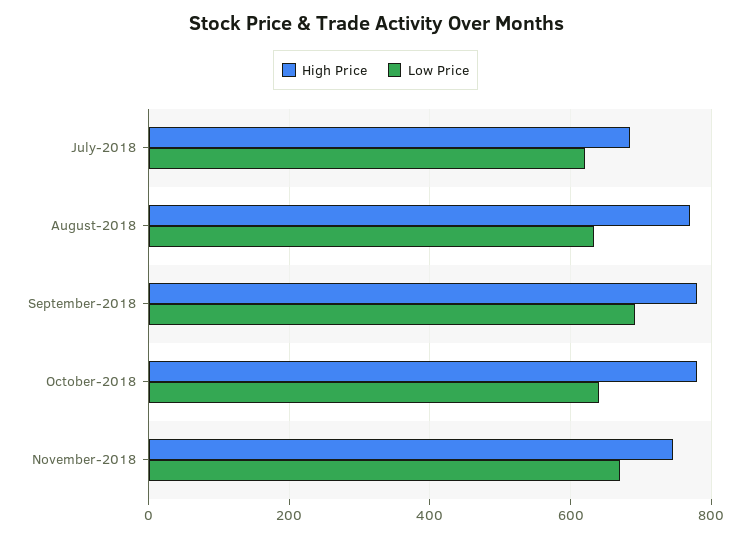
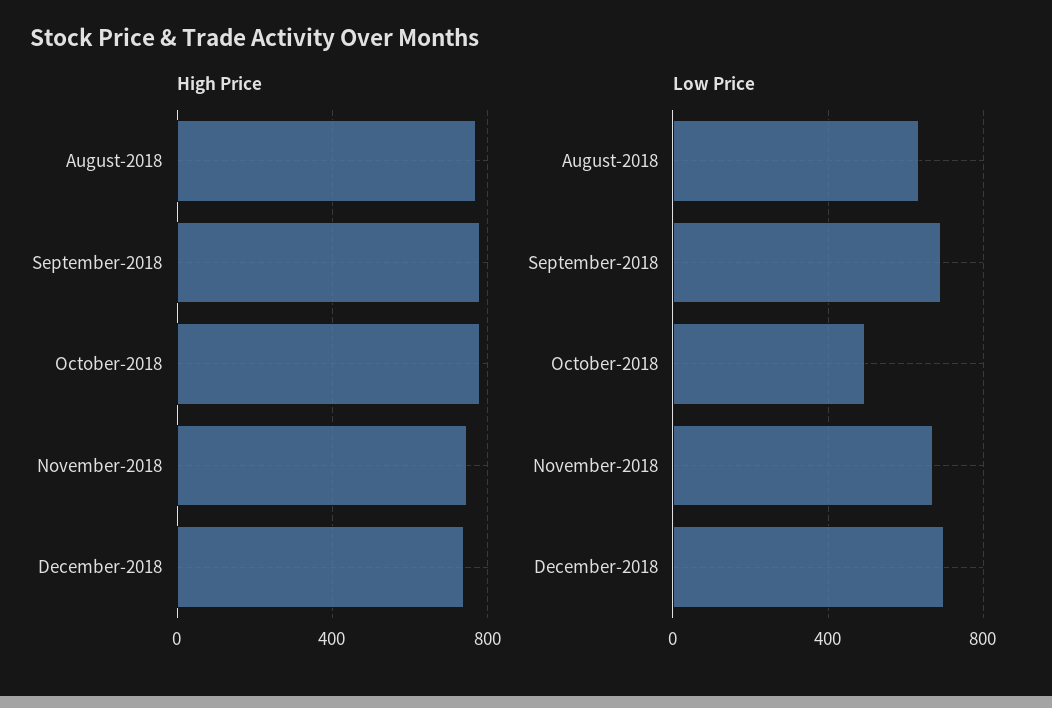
High Price, July-2018: 680 -> none
Low Price, July-2018: 620 -> none
Low Price, October-2018: 640 -> 500
High Price, December-2018: none -> 750
Low Price, December-2018: none -> 700

